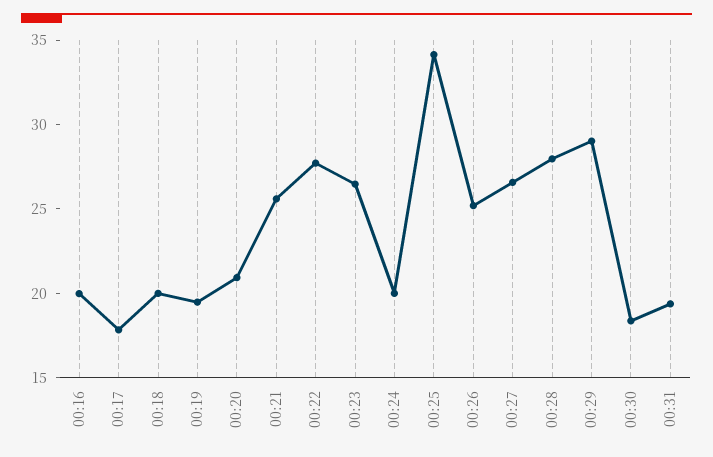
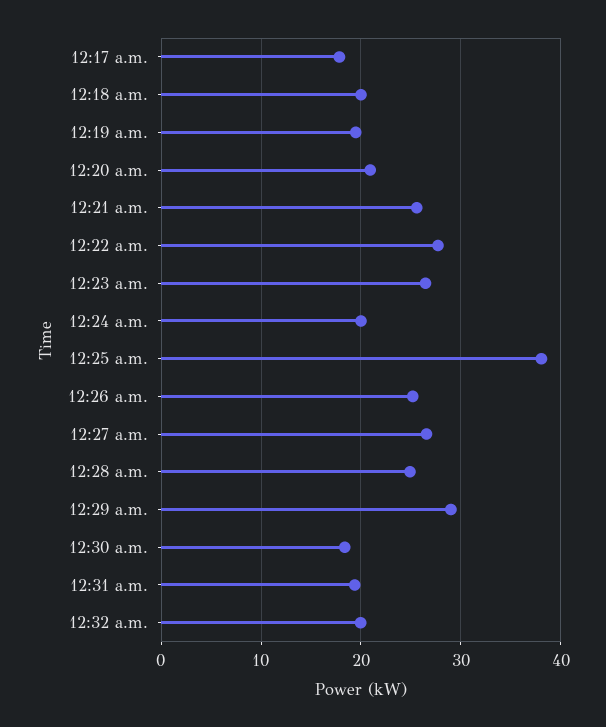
00:16: 20 -> none
00:25: 34 -> 38
00:28: 28 -> 25
12:32 a.m.: none -> 20

